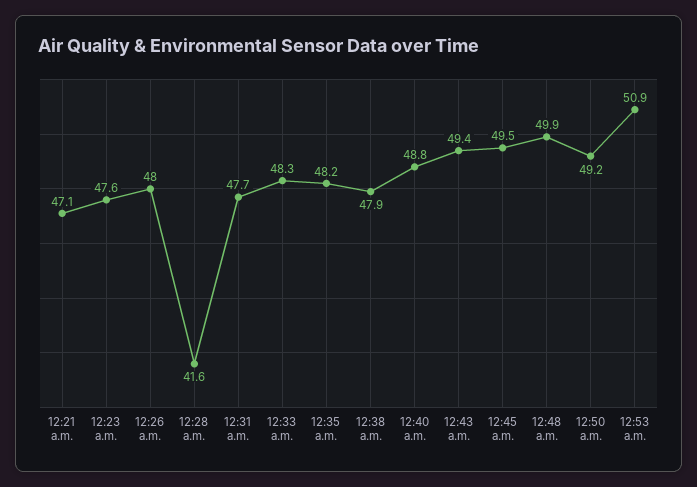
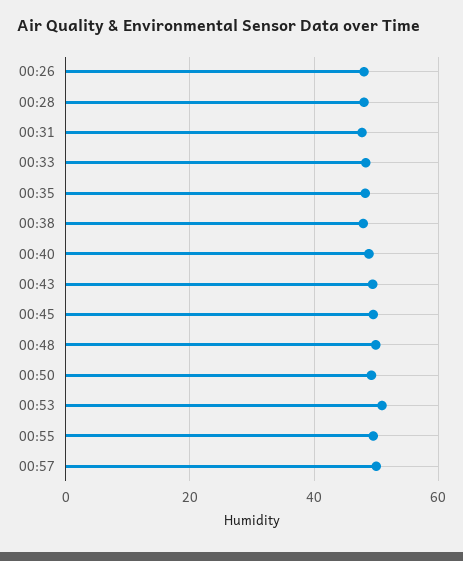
12:21 a.m.: 47.1 -> none
12:23 a.m.: 47.6 -> none
12:28 a.m.: 41.6 -> 48
00:55: none -> 50
00:57: none -> 50

